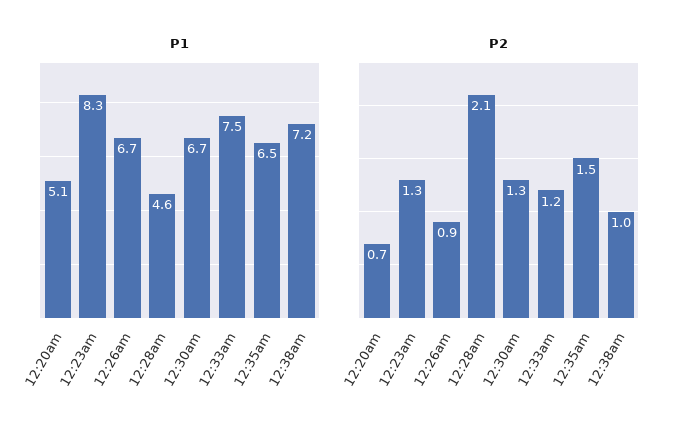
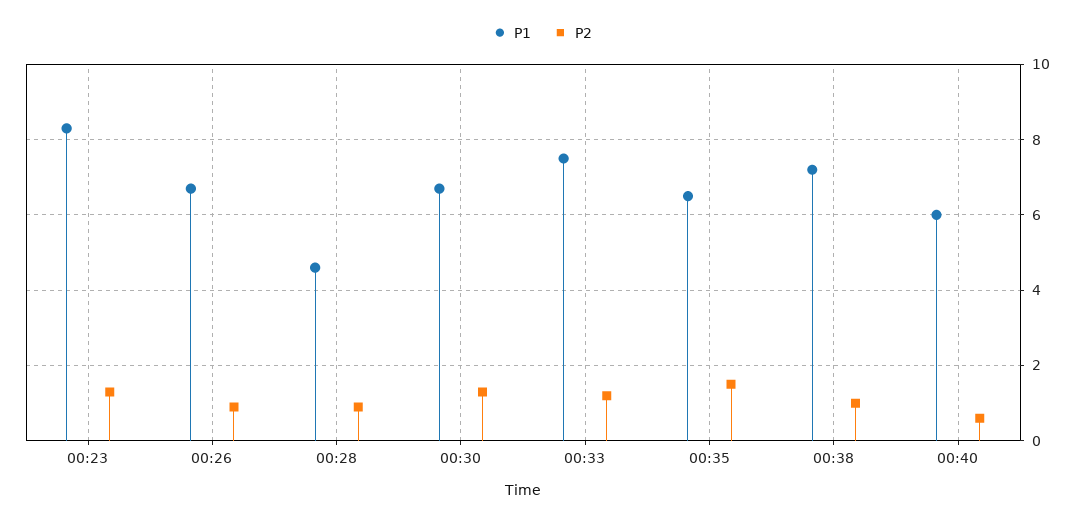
P1, 12:20am: 5.1 -> none
P2, 12:20am: 0.7 -> none
P2, 12:28am: 2.1 -> 1
P1, 00:40: none -> 6
P2, 00:40: none -> 0.5

